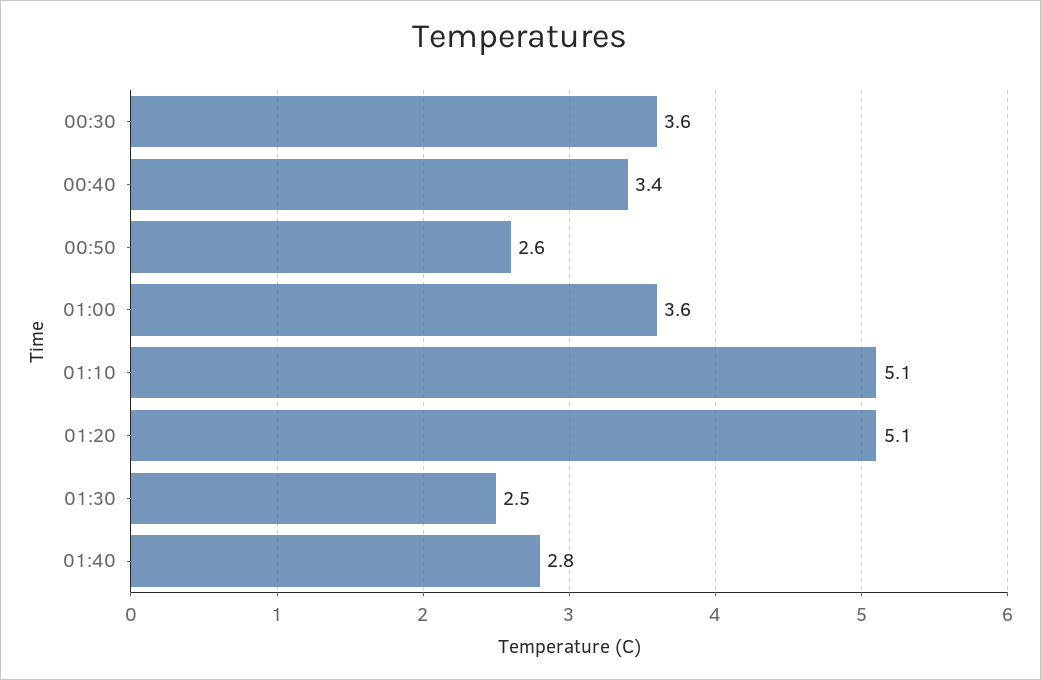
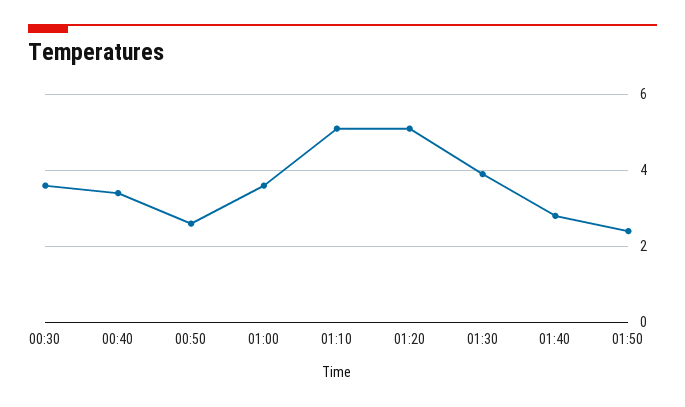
01:30: 2.5 -> 4
01:50: none -> 2.5

